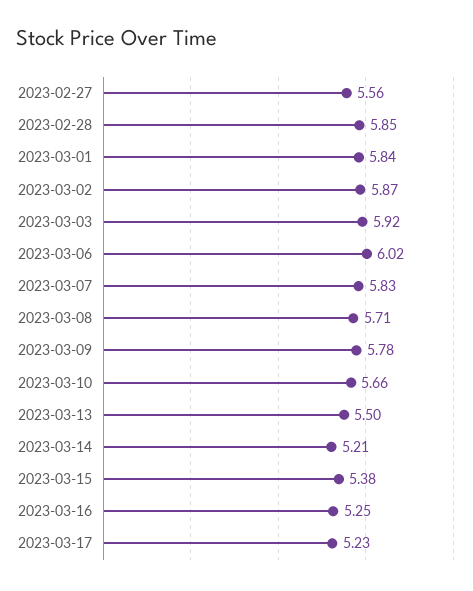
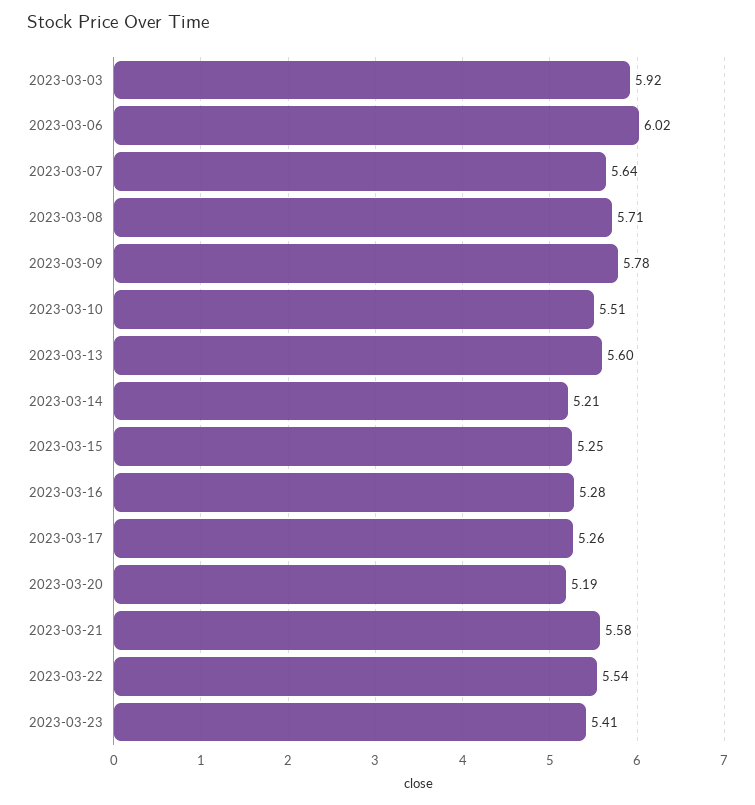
2023-02-27: 5.56 -> none
2023-02-28: 5.85 -> none
2023-03-01: 5.84 -> none
2023-03-02: 5.87 -> none
2023-03-07: 5.83 -> 5.64
2023-03-10: 5.66 -> 5.51
2023-03-13: 5.5 -> 5.6
2023-03-15: 5.38 -> 5.25
2023-03-16: 5.25 -> 5.28
2023-03-17: 5.23 -> 5.26
2023-03-20: none -> 5.19
2023-03-21: none -> 5.58
2023-03-22: none -> 5.54
2023-03-23: none -> 5.41

